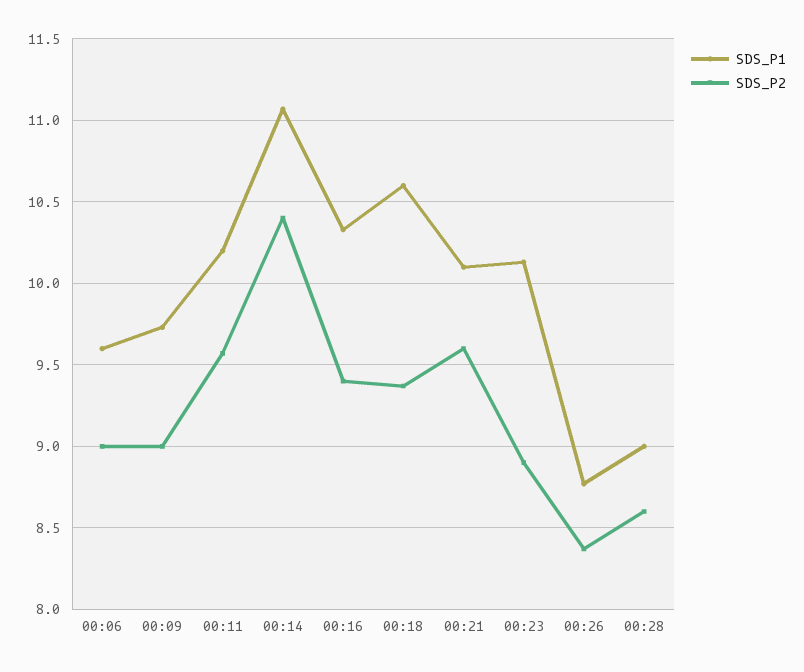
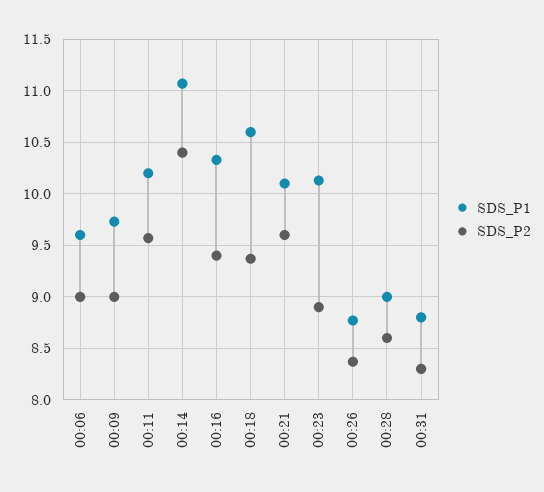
SDS_P1, 00:31: none -> 8.8
SDS_P2, 00:31: none -> 8.3

